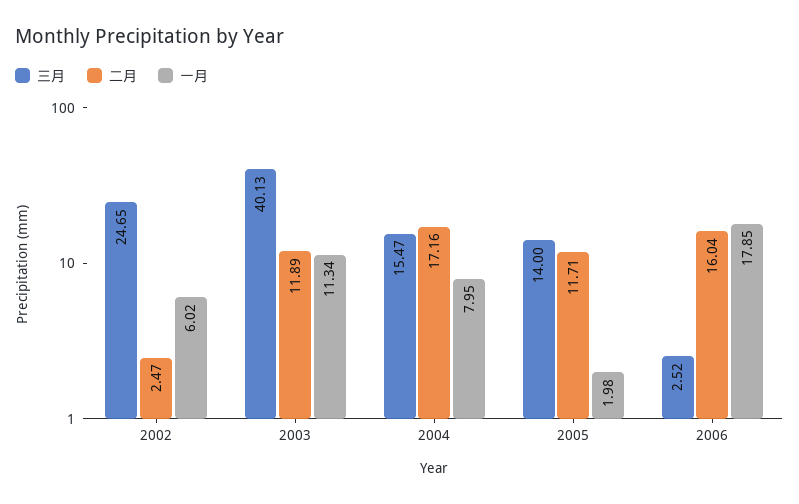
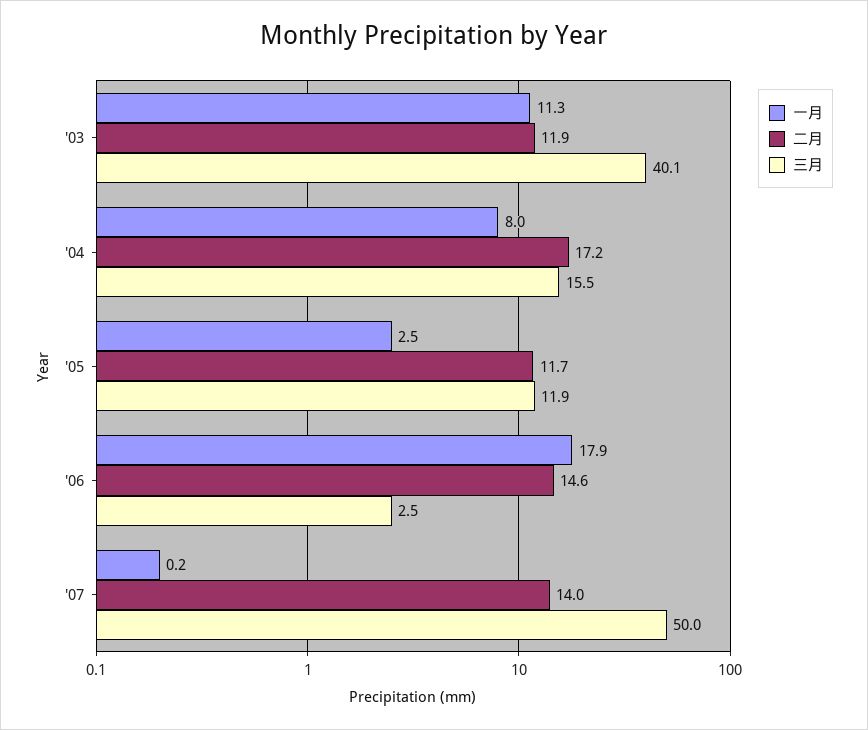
三月, 2002: 24.65 -> none
二月, 2002: 2.47 -> none
一月, 2002: 6.02 -> none
三月, 2005: 14 -> 11.9
一月, 2005: 1.98 -> 2.5
二月, 2006: 16.04 -> 14.6
一月, '07: none -> 0.2
二月, '07: none -> 14
三月, '07: none -> 50

